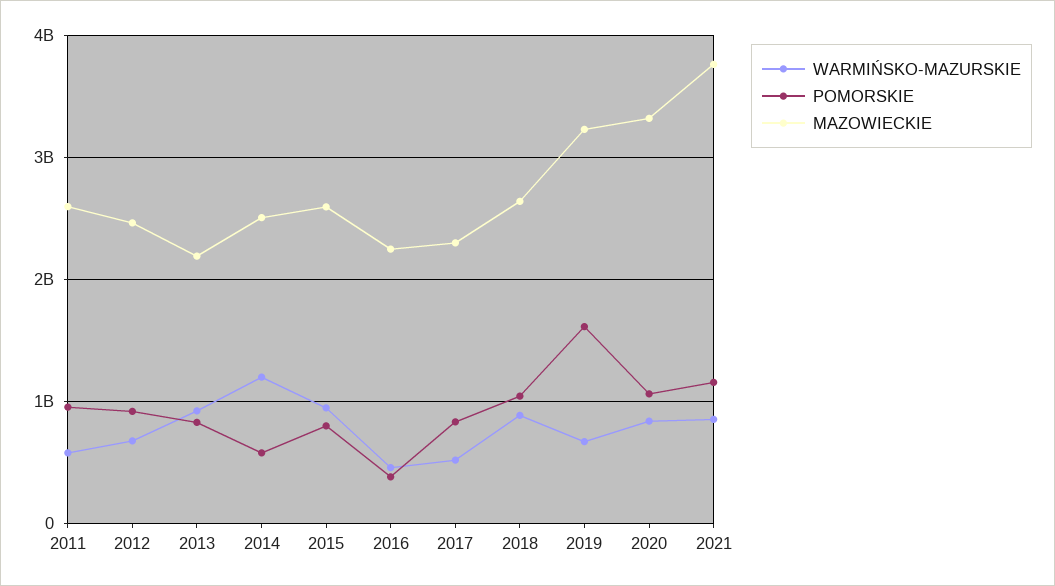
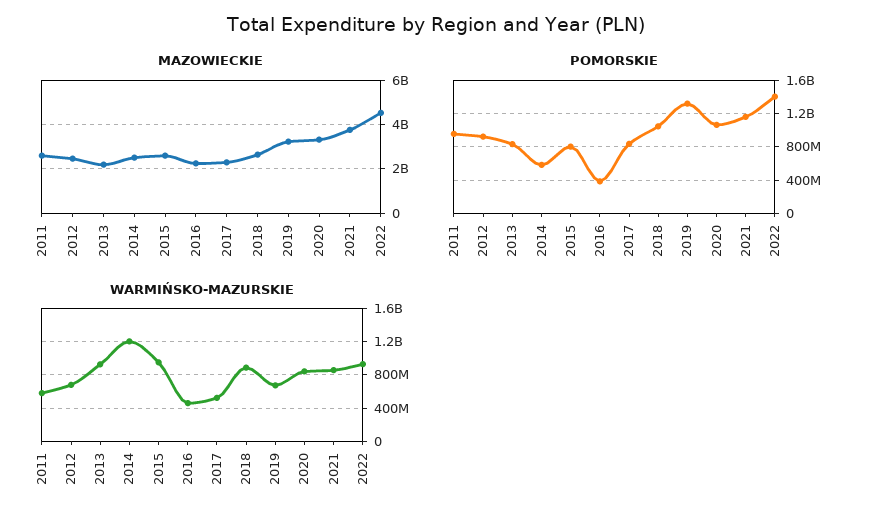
POMORSKIE, 2019: 1600000000 -> 1300000000
MAZOWIECKIE, 2022: none -> 4500000000
POMORSKIE, 2022: none -> 1400000000
WARMIŃSKO-MAZURSKIE, 2022: none -> 900000000

